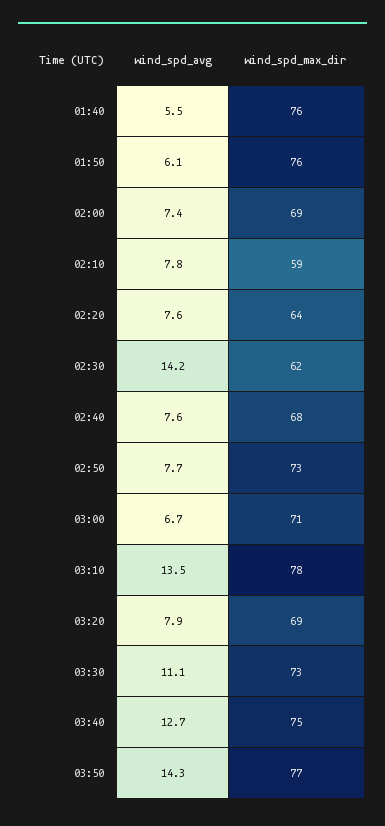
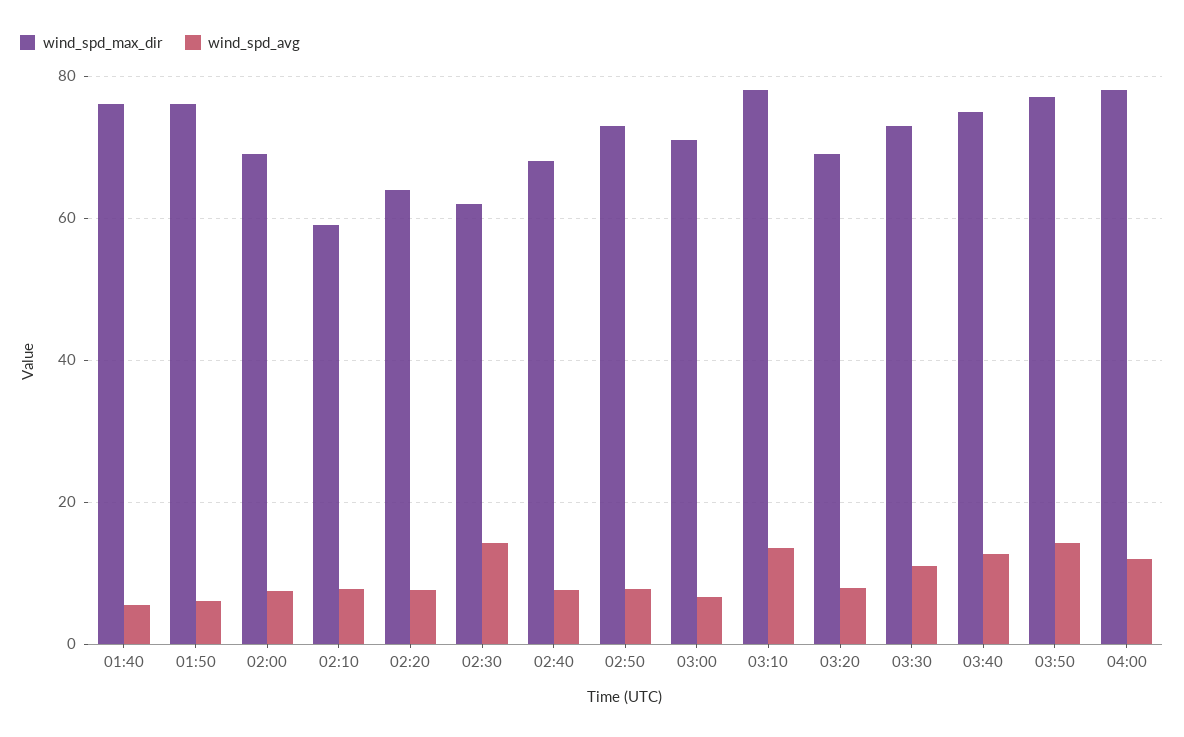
wind_spd_max_dir, 04:00: none -> 78
wind_spd_avg, 04:00: none -> 12

